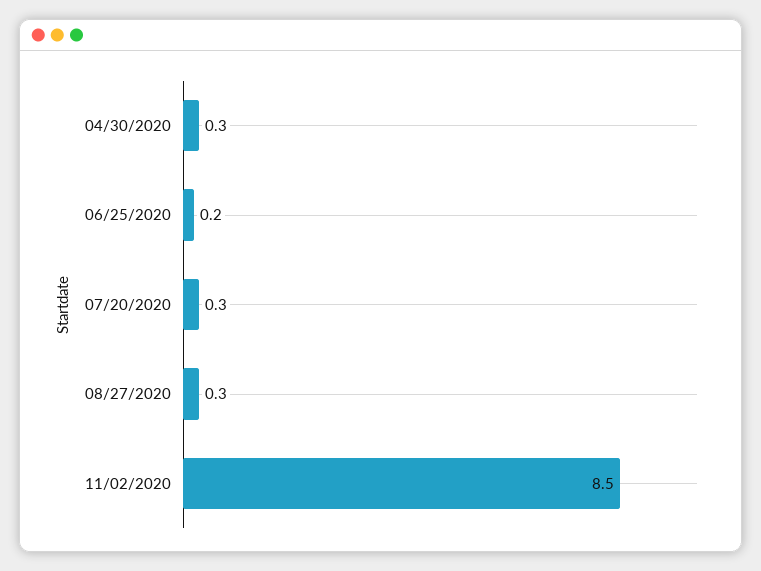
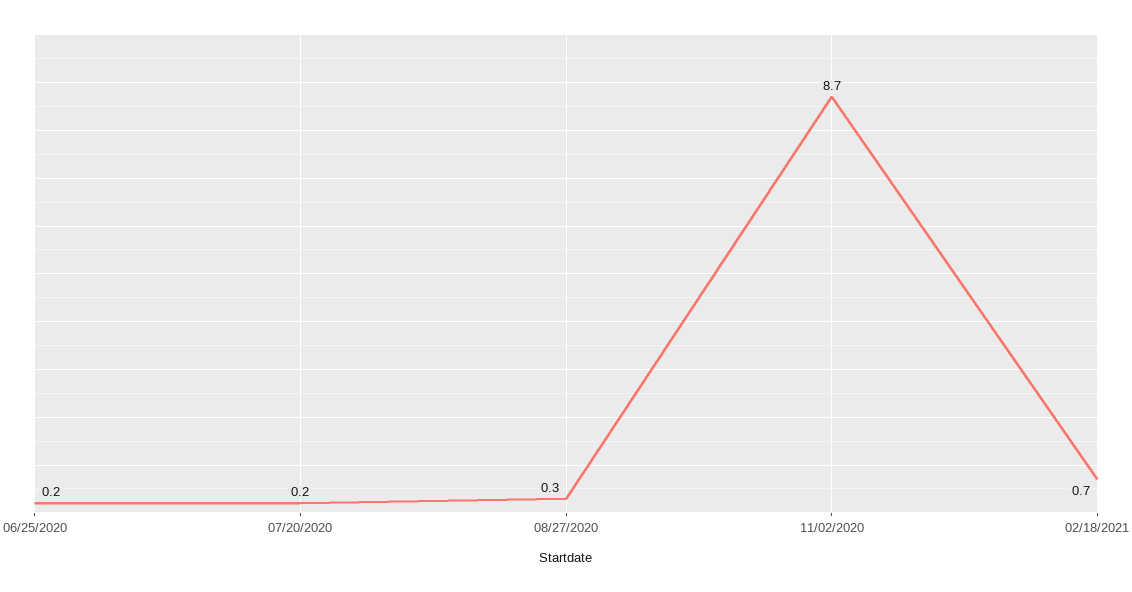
04/30/2020: 0.3 -> none
07/20/2020: 0.3 -> 0.2
11/02/2020: 8.5 -> 8.7
02/18/2021: none -> 0.7

